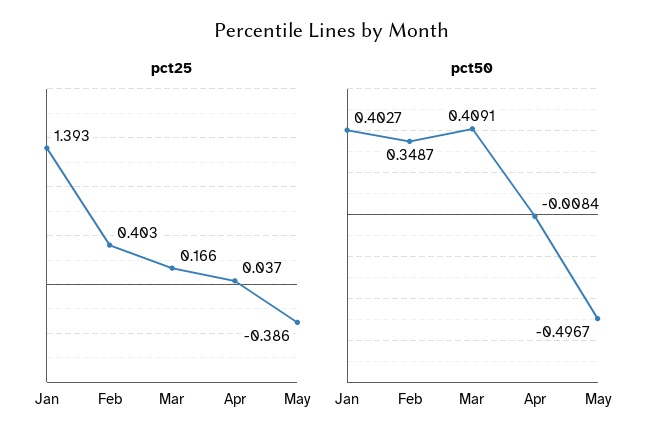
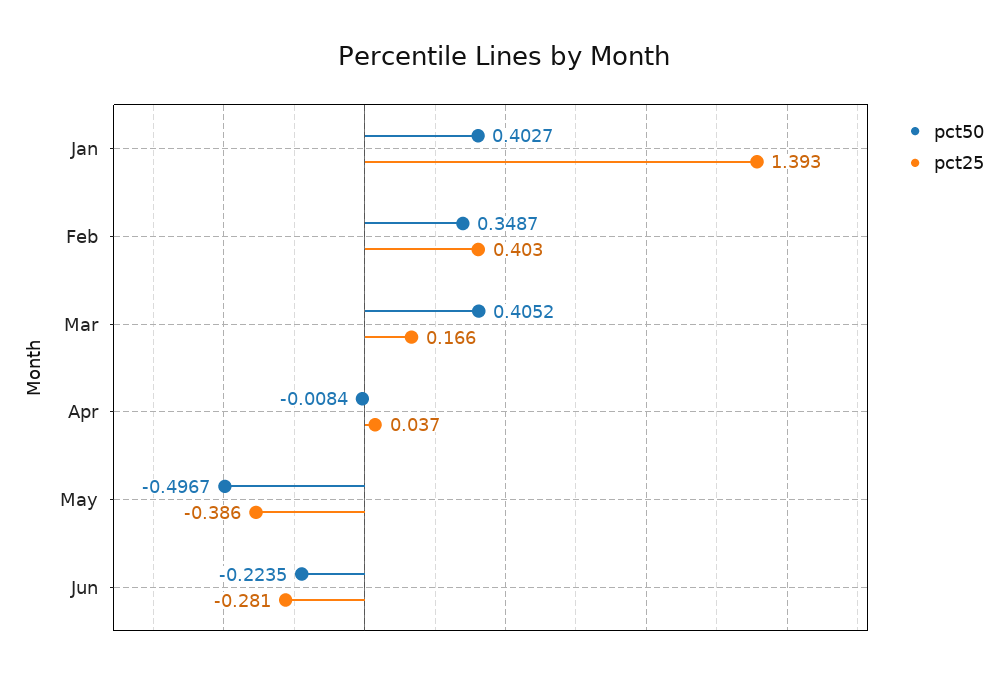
pct50, Mar: 0.4091 -> 0.4052
pct50, Jun: none -> -0.2235
pct25, Jun: none -> -0.281

